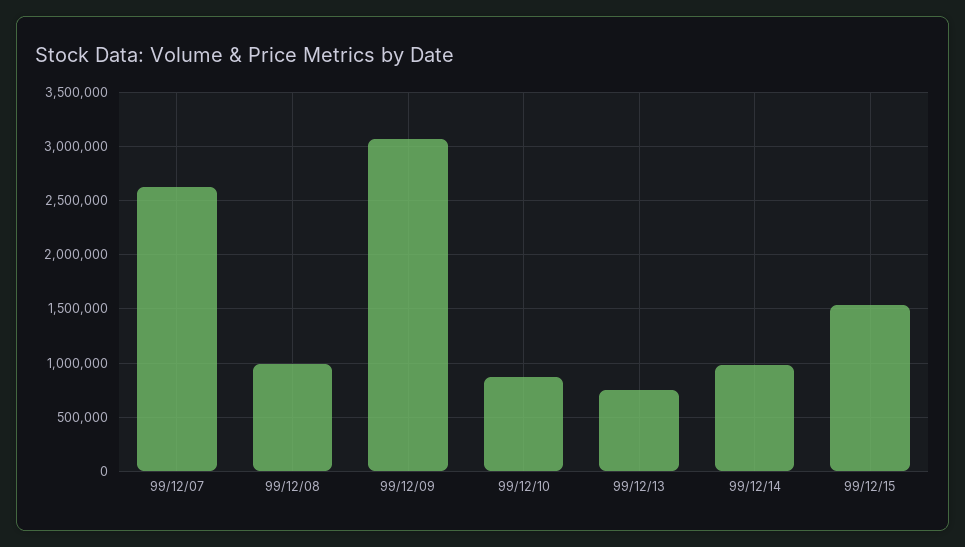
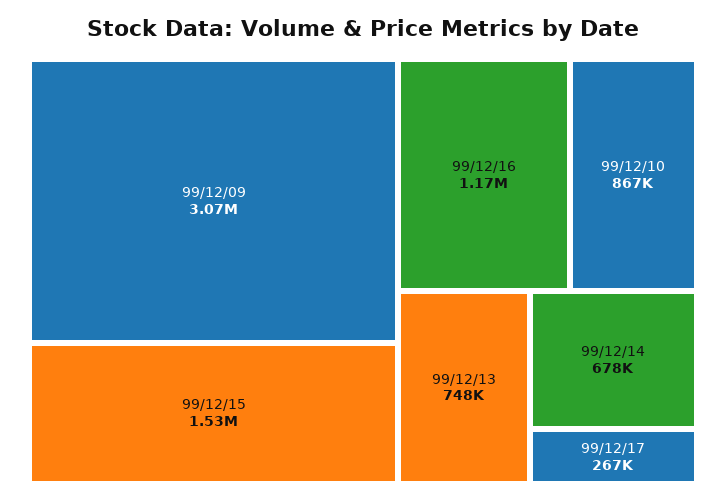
99/12/07: 2600000 -> none
99/12/08: 1000000 -> none
99/12/14: 1000000 -> 678000
99/12/16: none -> 1170000
99/12/17: none -> 267000

